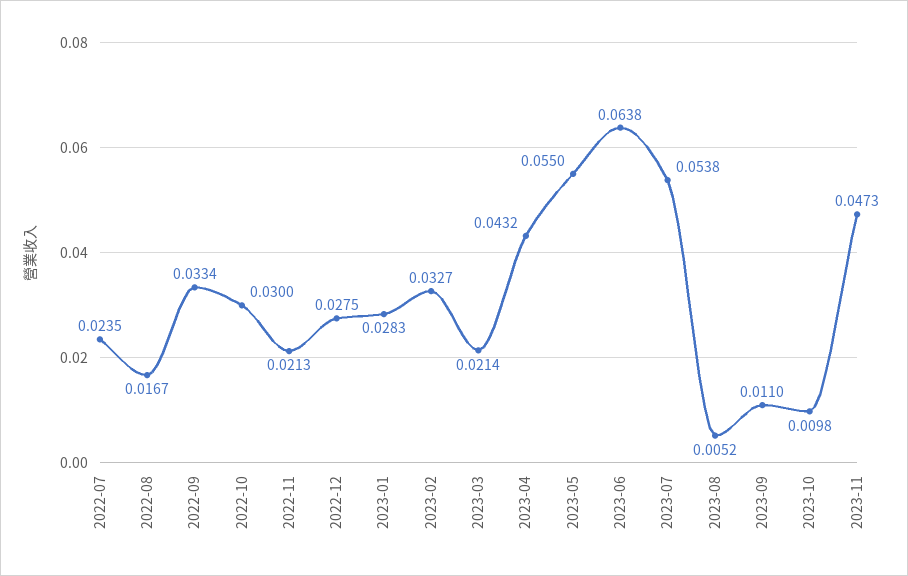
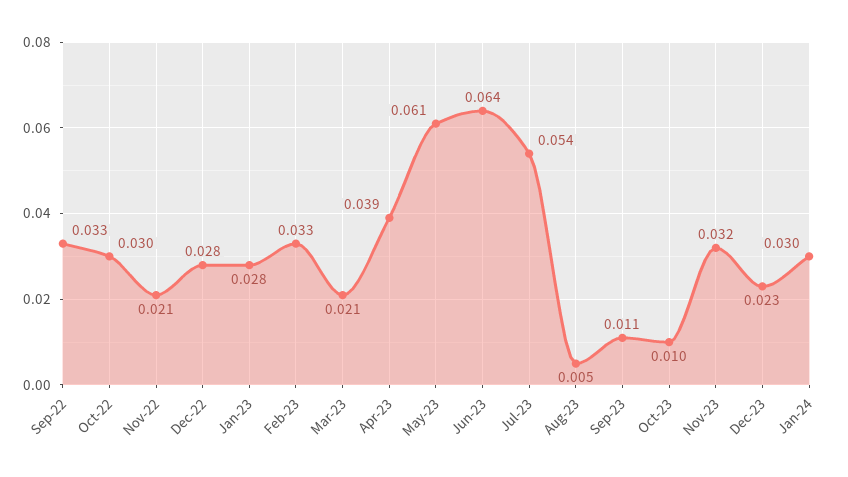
2022-07: 0.0235 -> none
2022-08: 0.0167 -> none
2023-04: 0.0432 -> 0.039
2023-05: 0.055 -> 0.061
2023-11: 0.0473 -> 0.032
Dec-23: none -> 0.023
Jan-24: none -> 0.03

